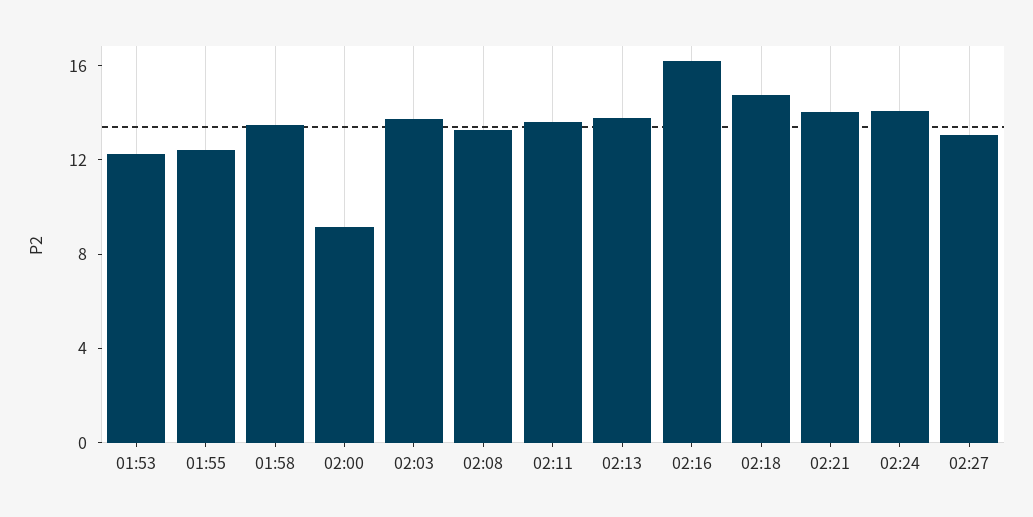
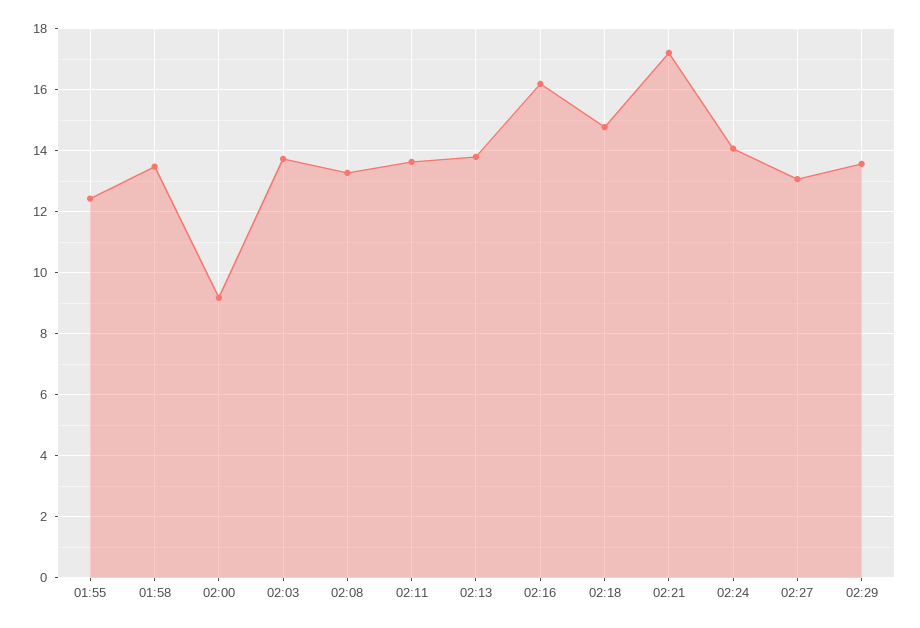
01:53: 12 -> none
02:21: 14 -> 17.2
02:29: none -> 13.6

